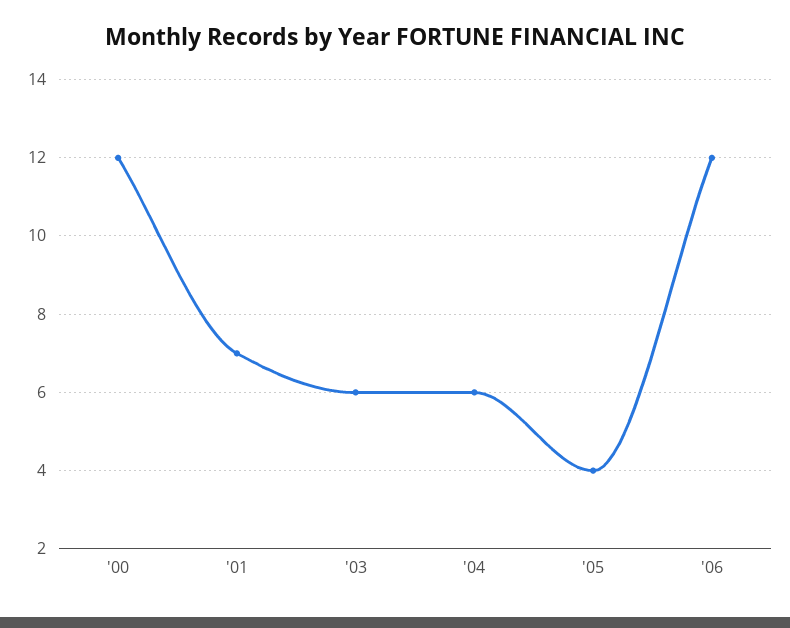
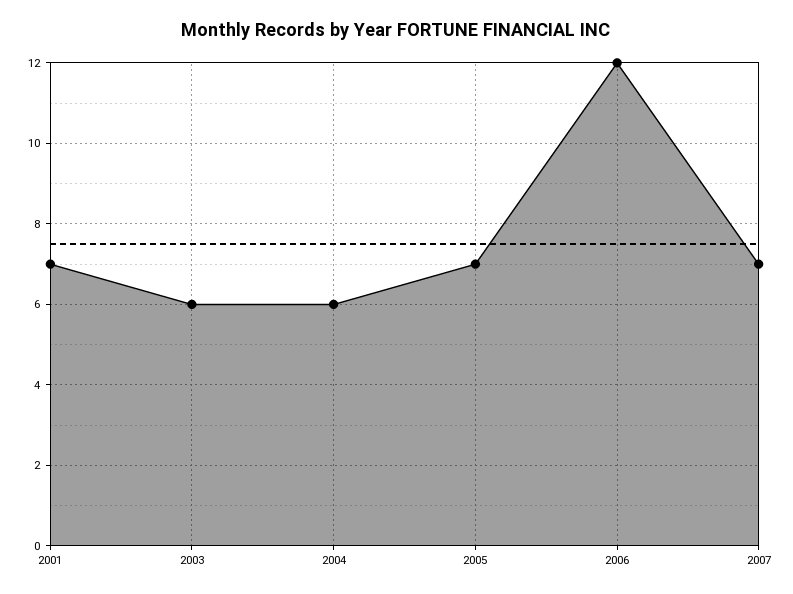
'00: 12 -> none
'05: 4 -> 7
2007: none -> 7

